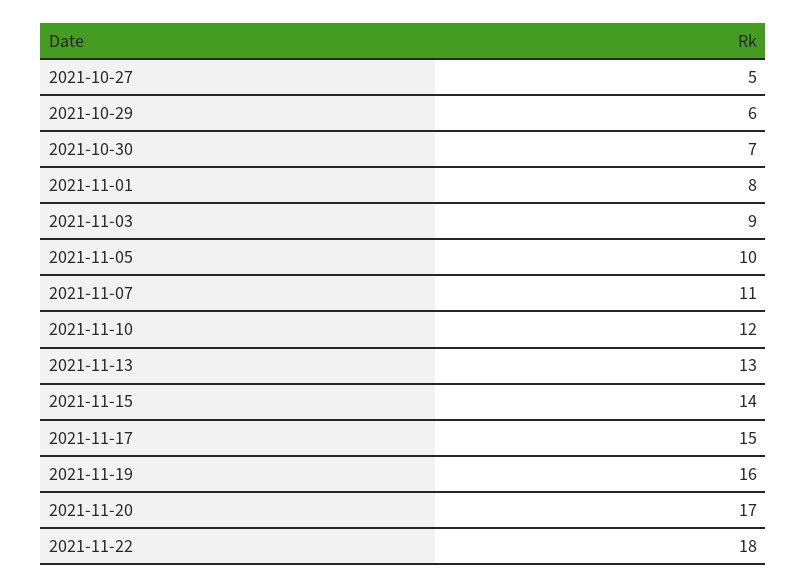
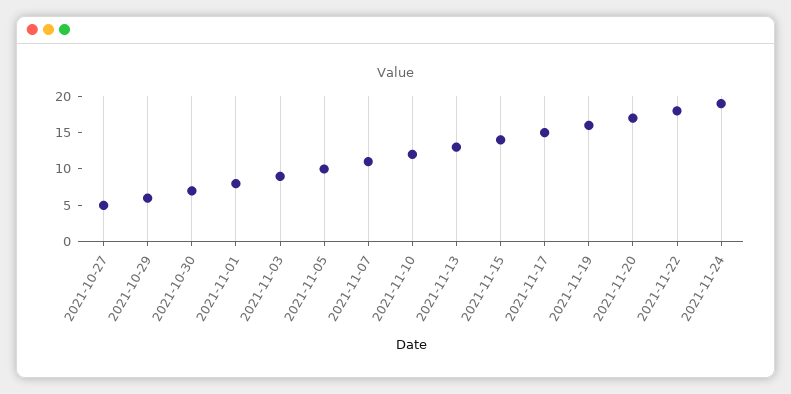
2021-11-24: none -> 20

